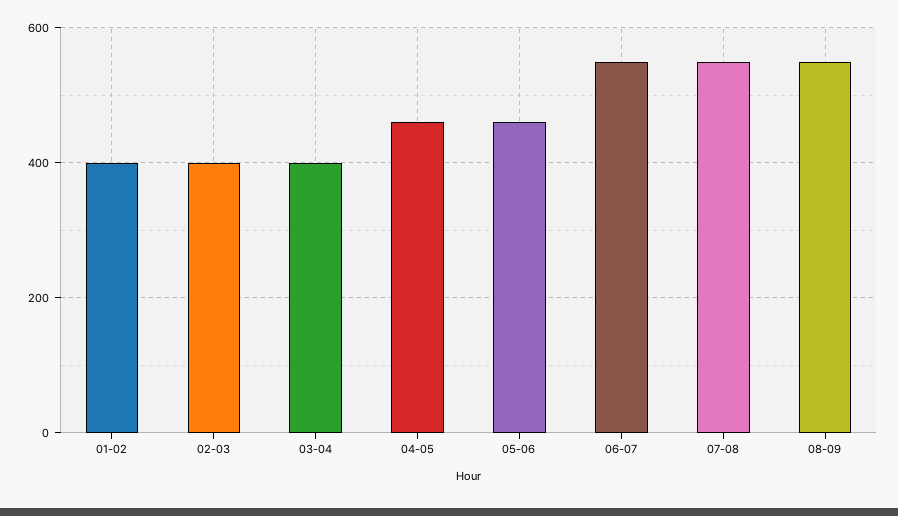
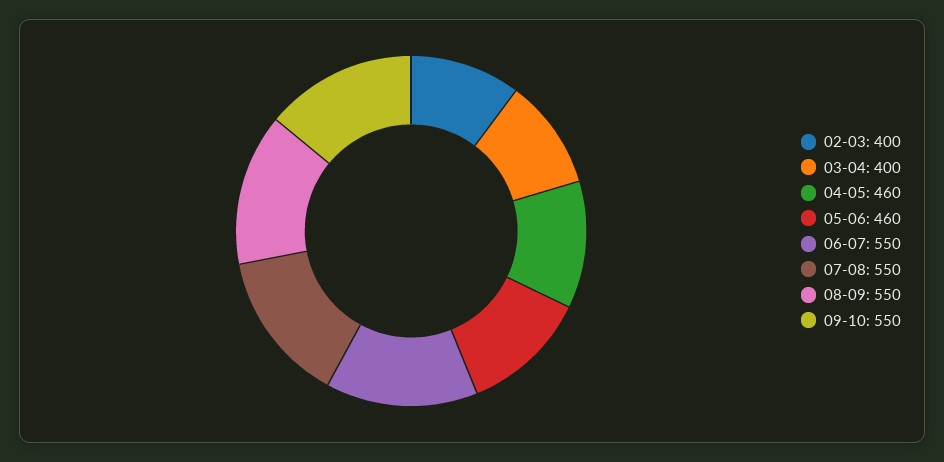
01-02: 400 -> none
09-10: none -> 550

